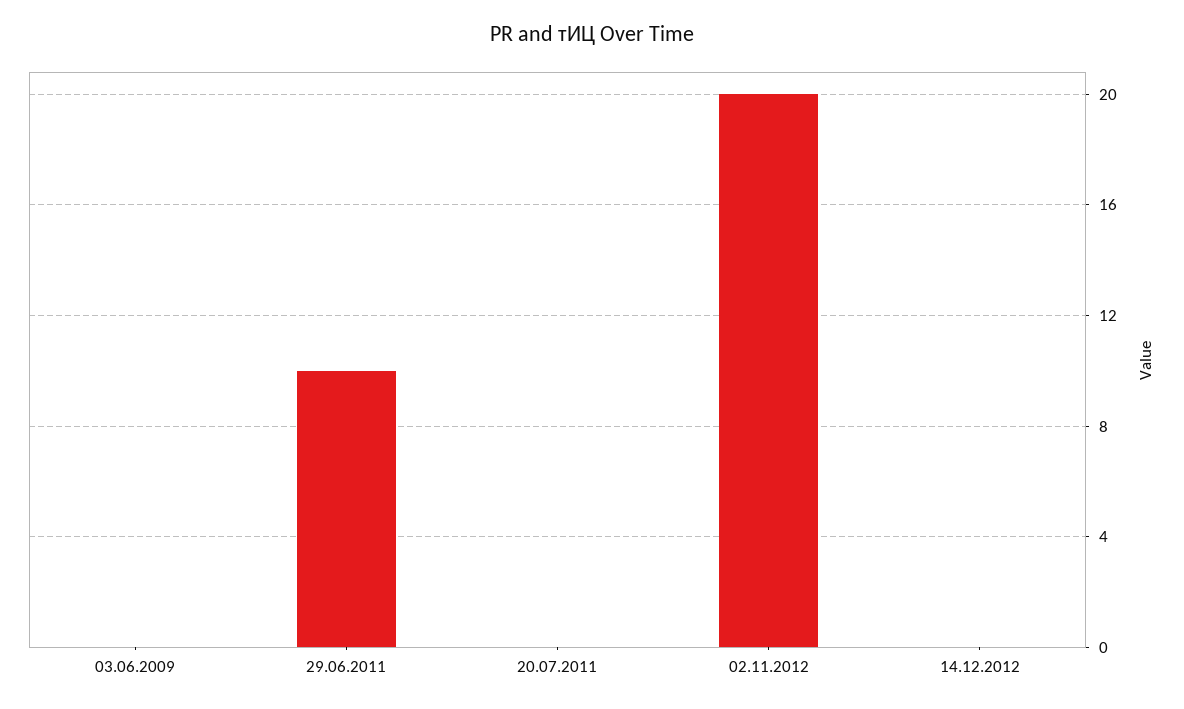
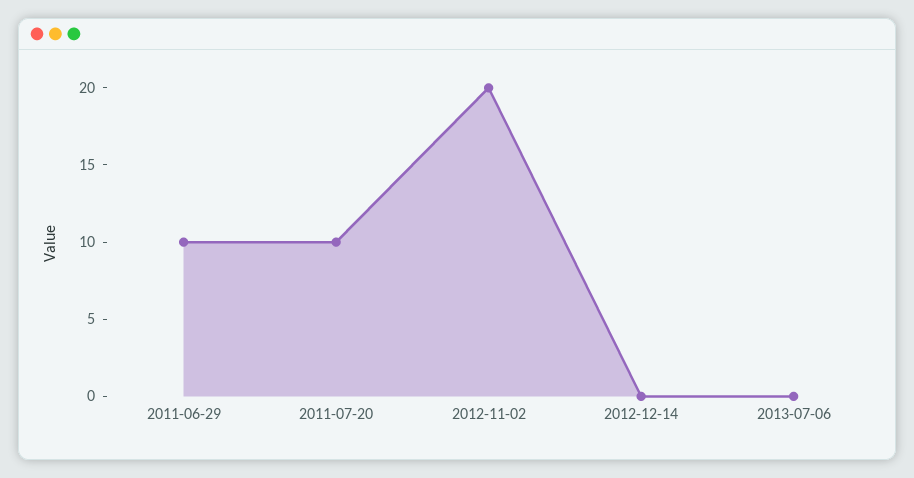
03.06.2009: 0 -> none
20.07.2011: 0 -> 10
2013-07-06: none -> 0

